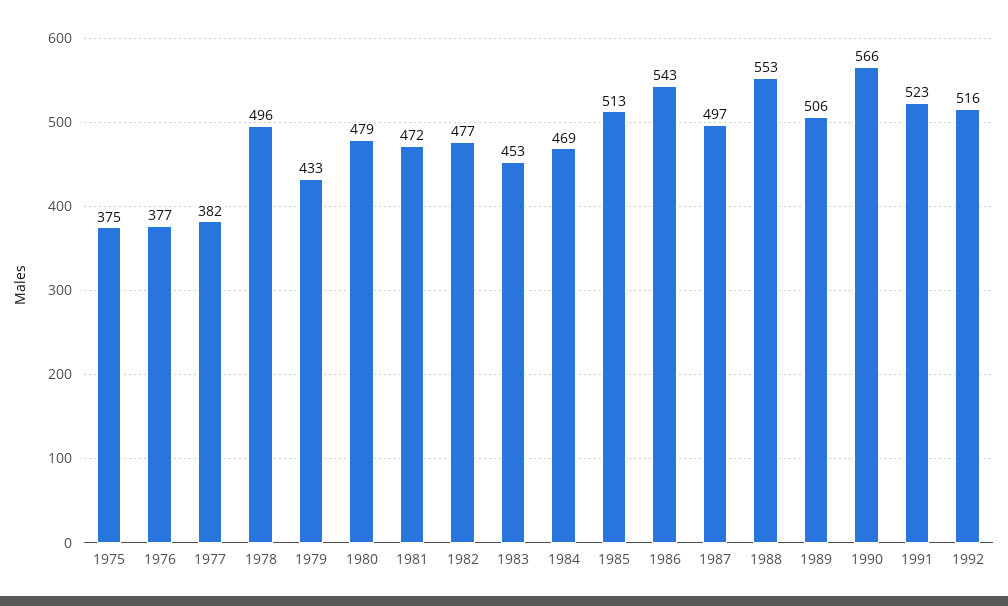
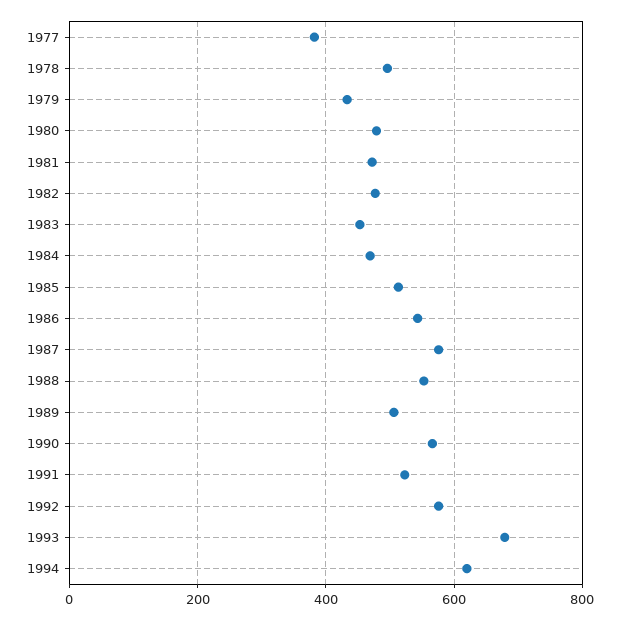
1975: 375 -> none
1976: 377 -> none
1987: 497 -> 580
1992: 516 -> 580
1993: none -> 680
1994: none -> 620

